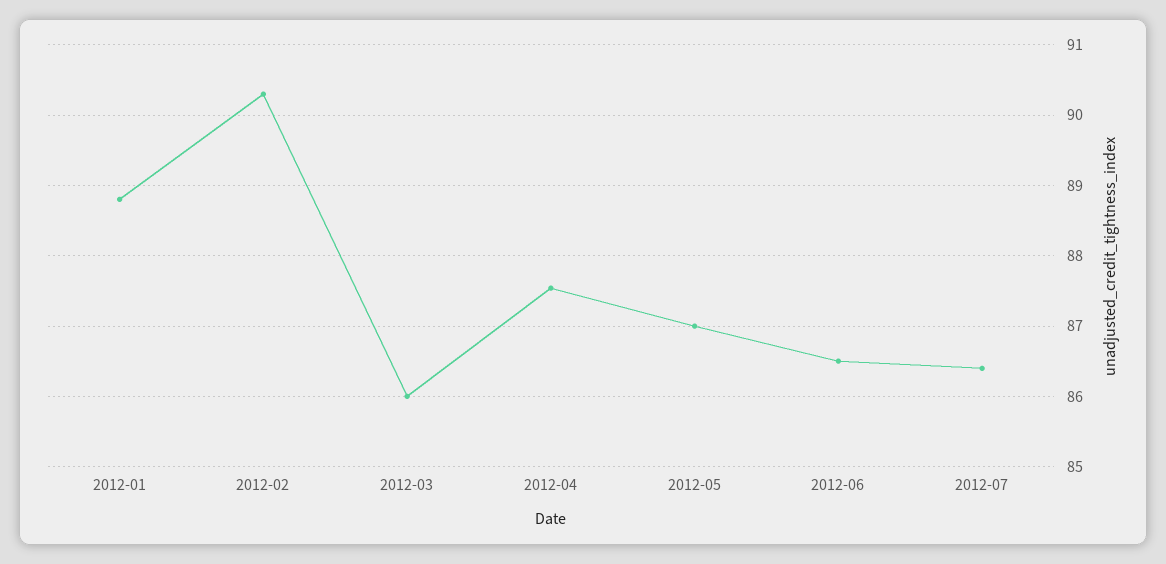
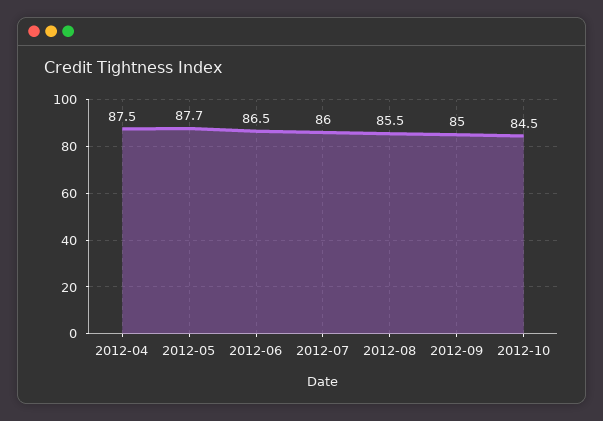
2012-01: 88.8 -> none
2012-02: 90.3 -> none
2012-03: 86 -> none
2012-05: 87 -> 87.7
2012-07: 86.4 -> 86
2012-08: none -> 85.5
2012-09: none -> 85
2012-10: none -> 84.5

